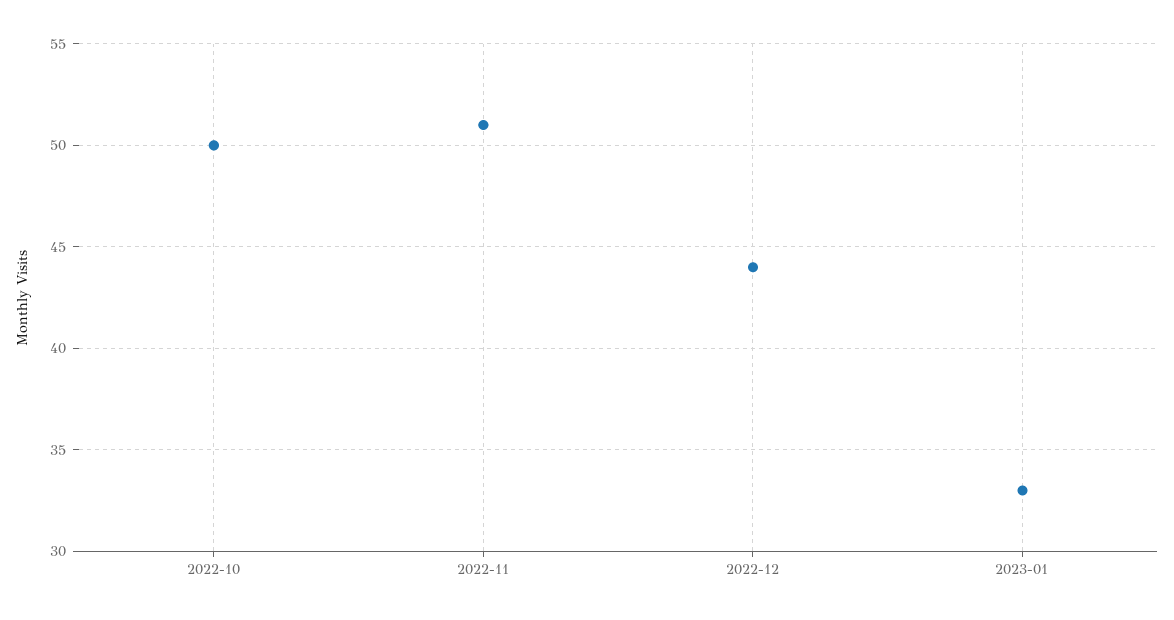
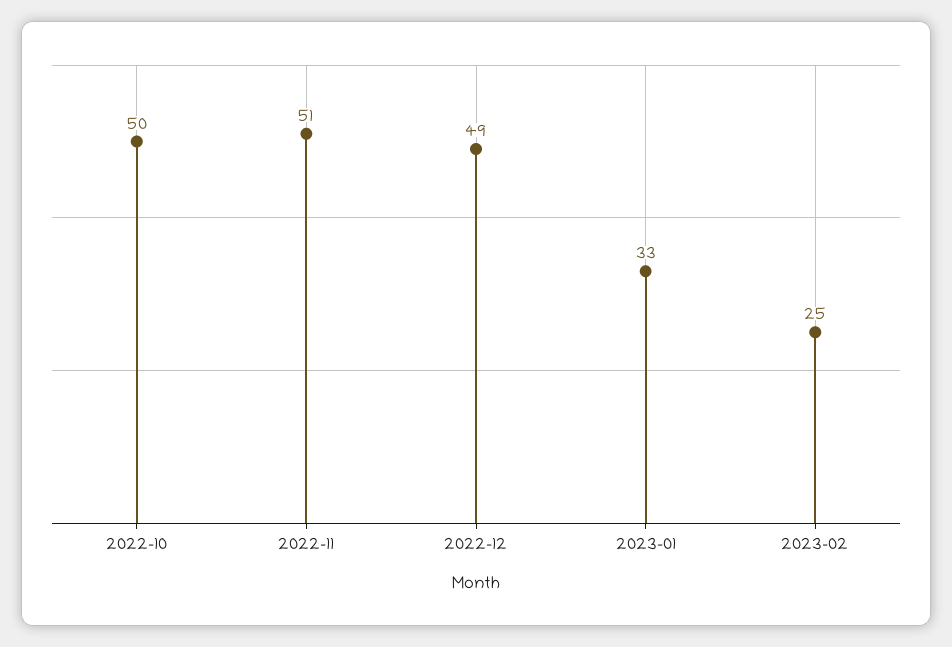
2022-12: 44 -> 49
2023-02: none -> 25

